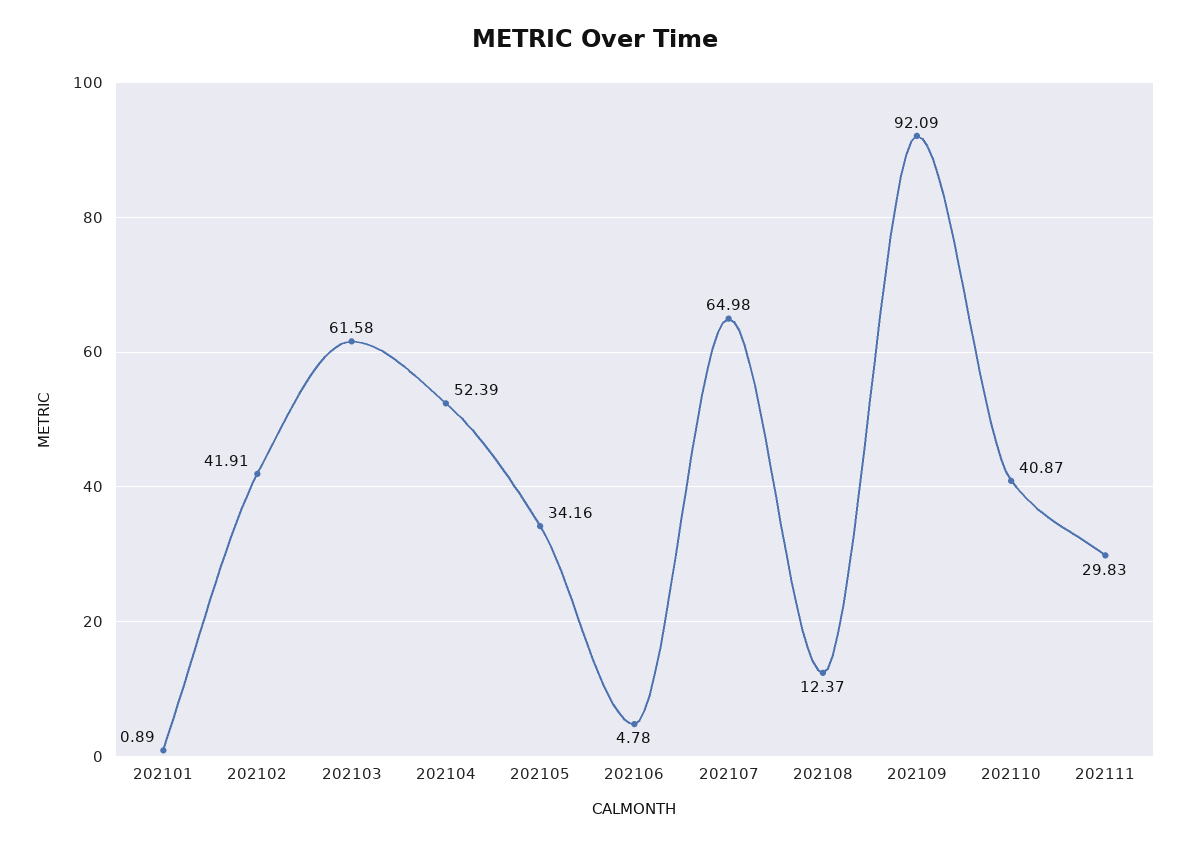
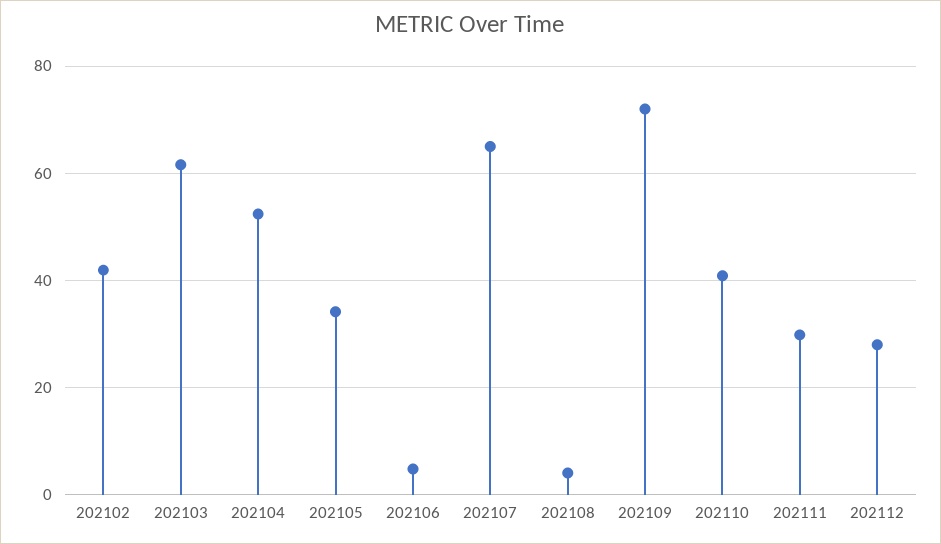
202101: 0.89 -> none
202108: 12.37 -> 4
202109: 92.09 -> 72
202112: none -> 28

